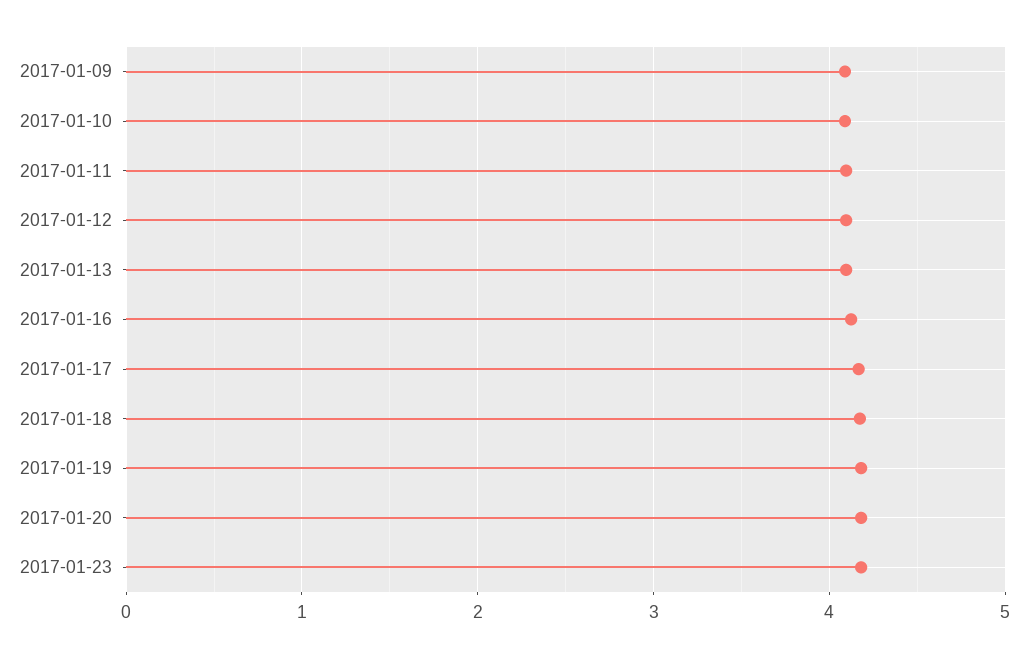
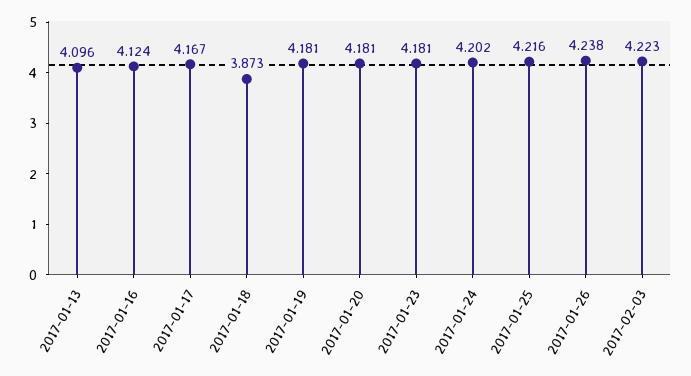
2017-01-09: 4.1 -> none
2017-01-10: 4.1 -> none
2017-01-11: 4.1 -> none
2017-01-12: 4.1 -> none
2017-01-18: 4.2 -> 3.873
2017-01-24: none -> 4.202
2017-01-25: none -> 4.216
2017-01-26: none -> 4.238
2017-02-03: none -> 4.223

